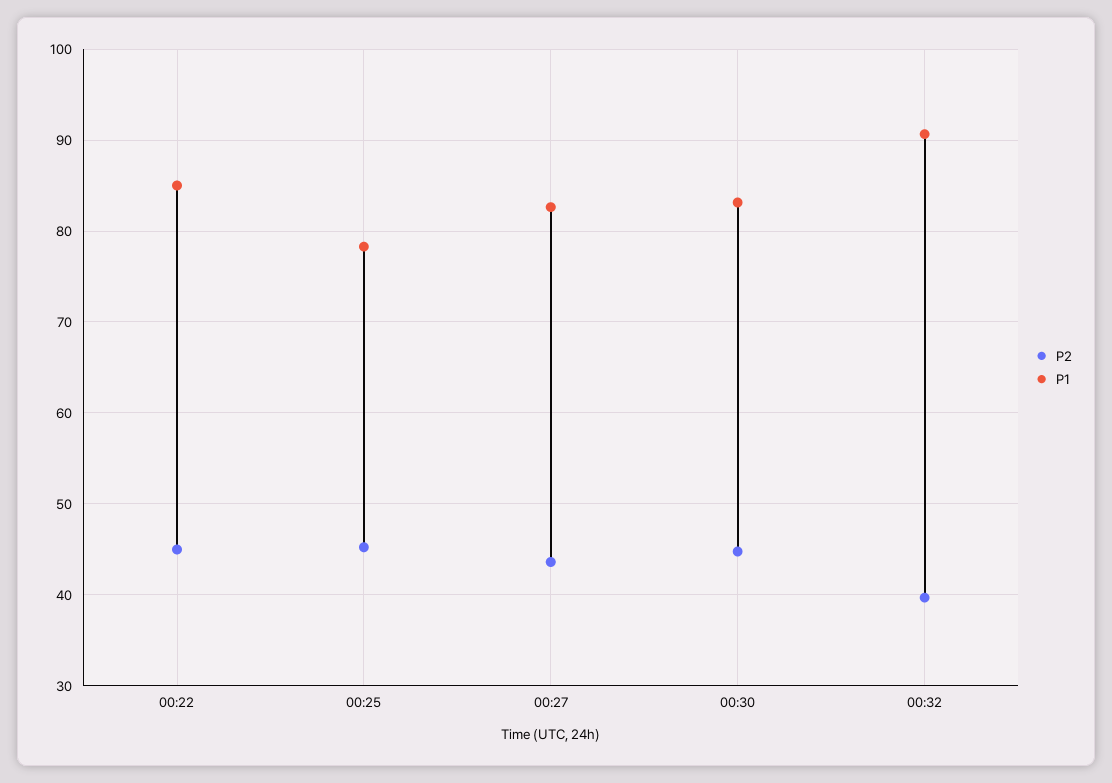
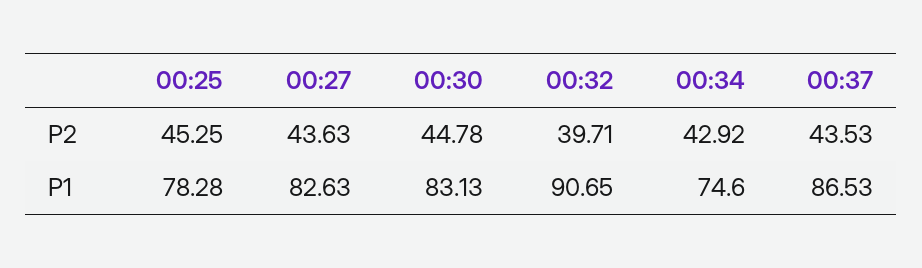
P2, 00:22: 45 -> none
P1, 00:22: 85 -> none
P2, 00:34: none -> 42.92
P2, 00:37: none -> 43.53
P1, 00:34: none -> 74.6
P1, 00:37: none -> 86.53

